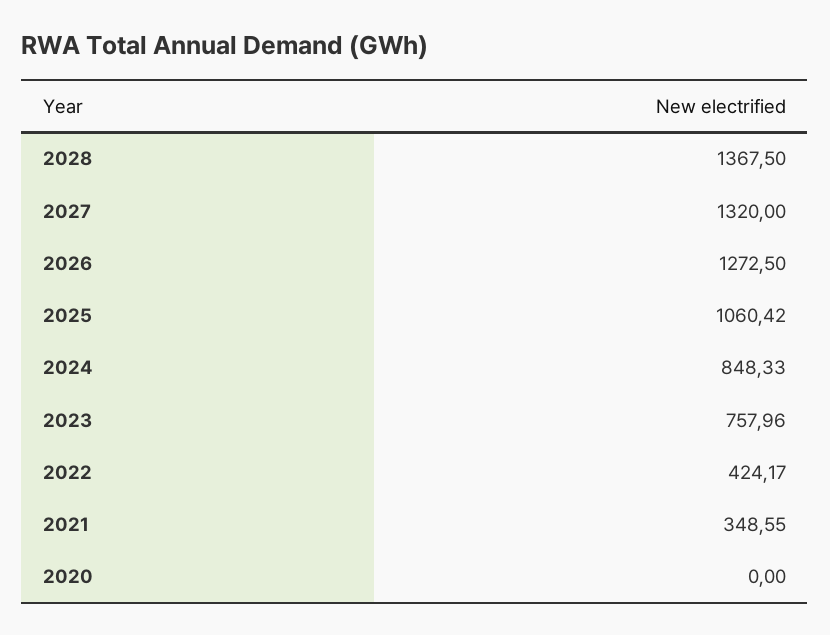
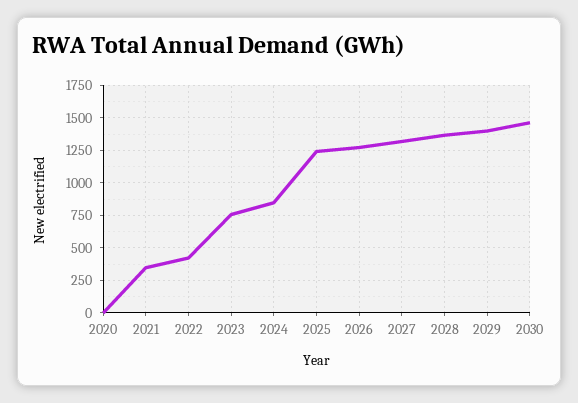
2025: 1060.42 -> 1250
2029: none -> 1400
2030: none -> 1450

